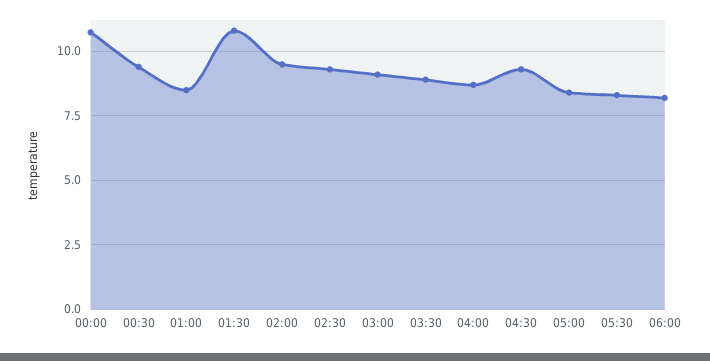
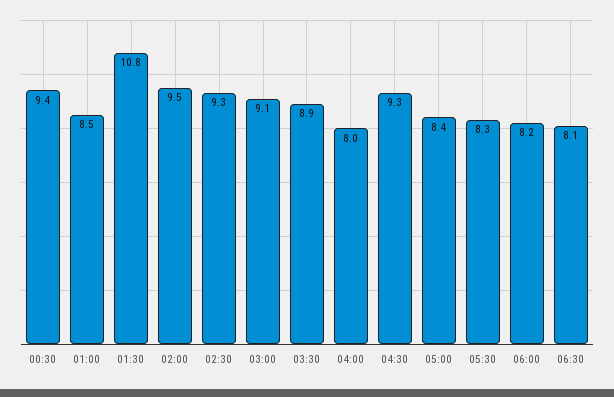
00:00: 10.75 -> none
04:00: 8.75 -> 8
06:30: none -> 8.1

